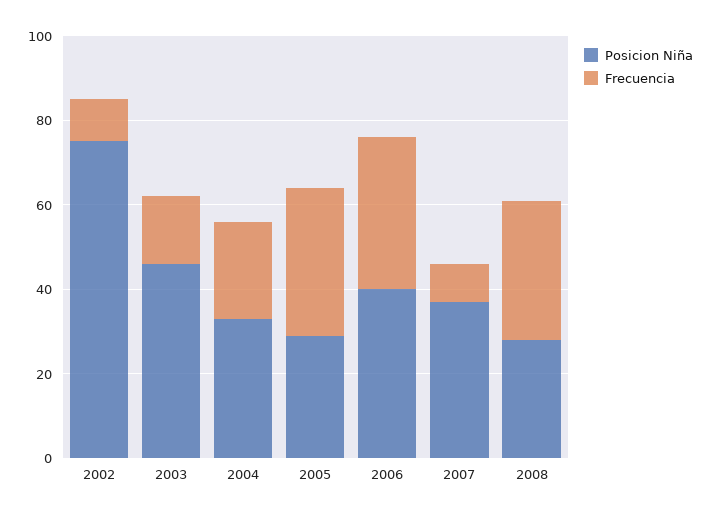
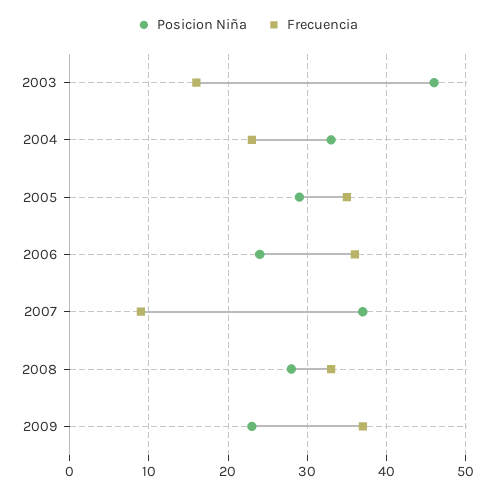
Posicion Niña, 2002: 75 -> none
Frecuencia, 2002: 10 -> none
Posicion Niña, 2006: 40 -> 24
Posicion Niña, 2009: none -> 23
Frecuencia, 2009: none -> 37

